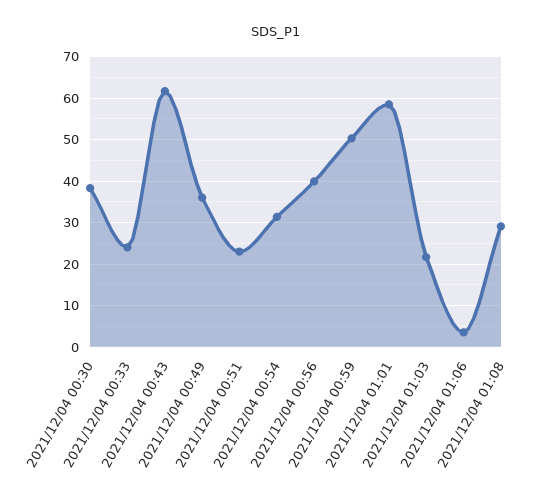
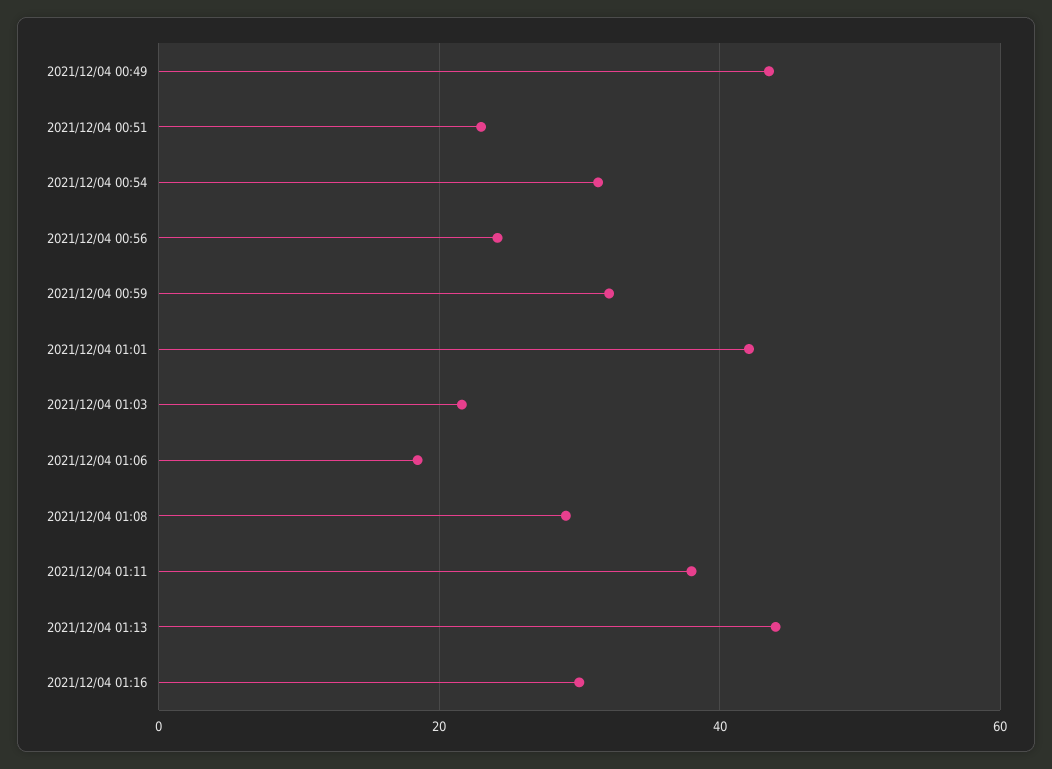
2021/12/04 00:30: 38 -> none
2021/12/04 00:33: 24 -> none
2021/12/04 00:43: 62 -> none
2021/12/04 00:49: 36 -> 44
2021/12/04 00:56: 40 -> 24
2021/12/04 00:59: 50 -> 32
2021/12/04 01:01: 58 -> 42
2021/12/04 01:06: 4 -> 18
2021/12/04 01:11: none -> 38
2021/12/04 01:13: none -> 44
2021/12/04 01:16: none -> 30

